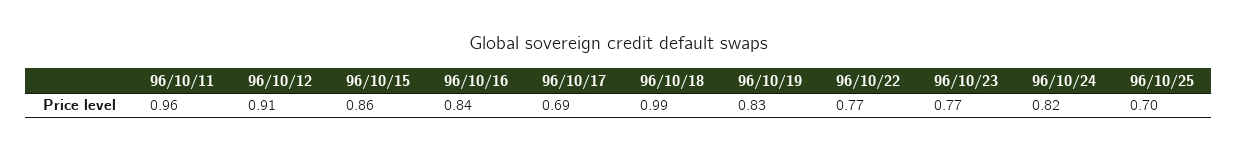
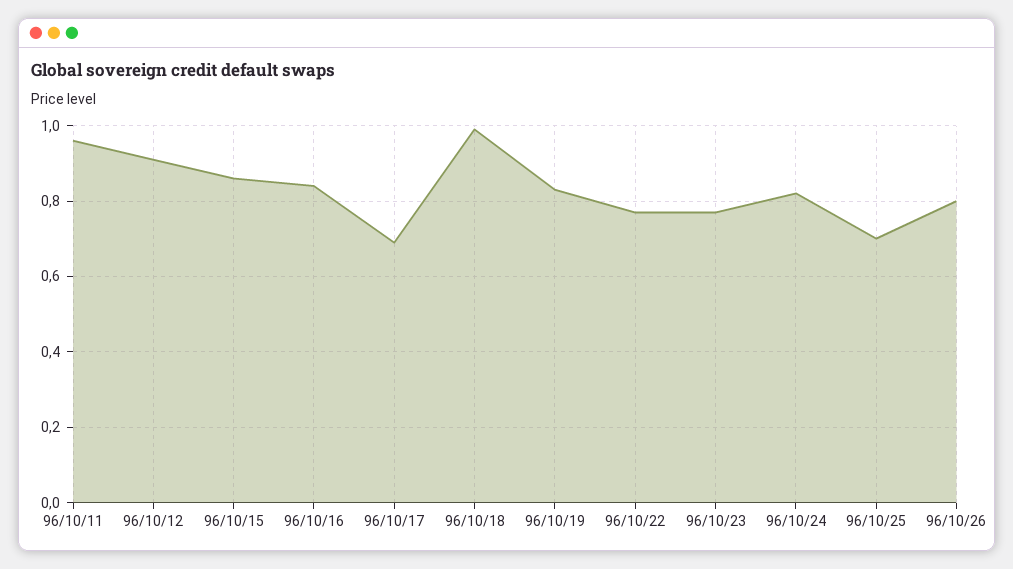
96/10/26: none -> 0.8

